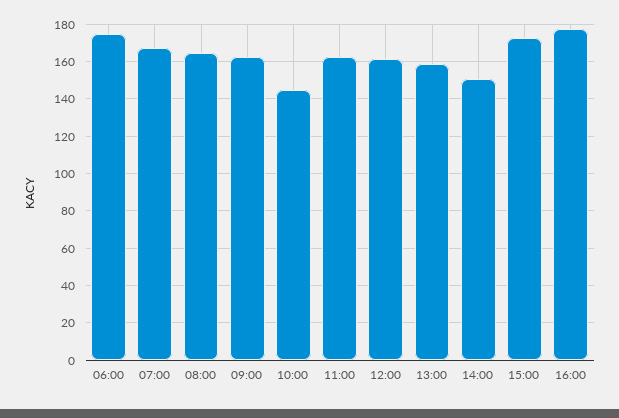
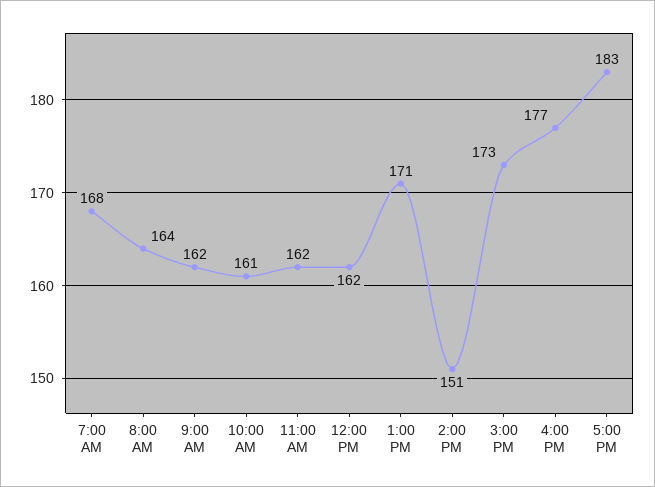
06:00: 175 -> none
10:00: 145 -> 161
13:00: 160 -> 171
5:00 PM: none -> 183

